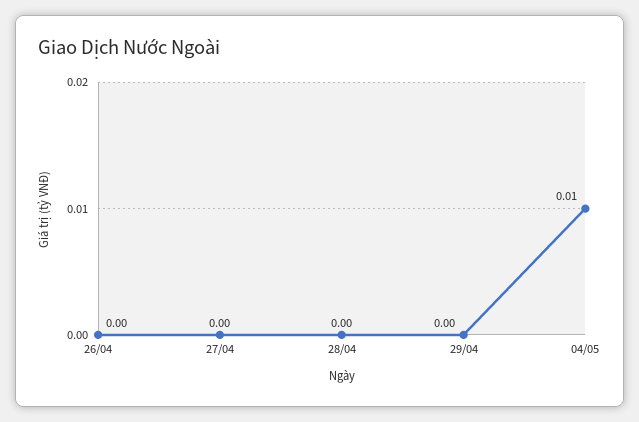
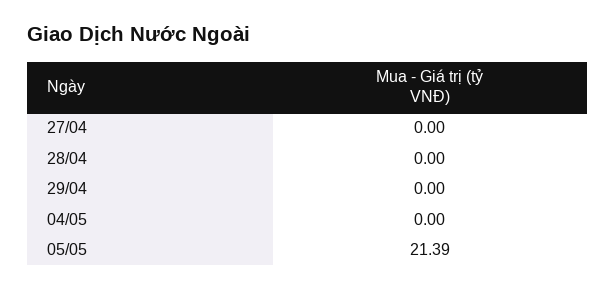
26/04: 0 -> none
04/05: 0.01 -> 0
05/05: none -> 21.39

